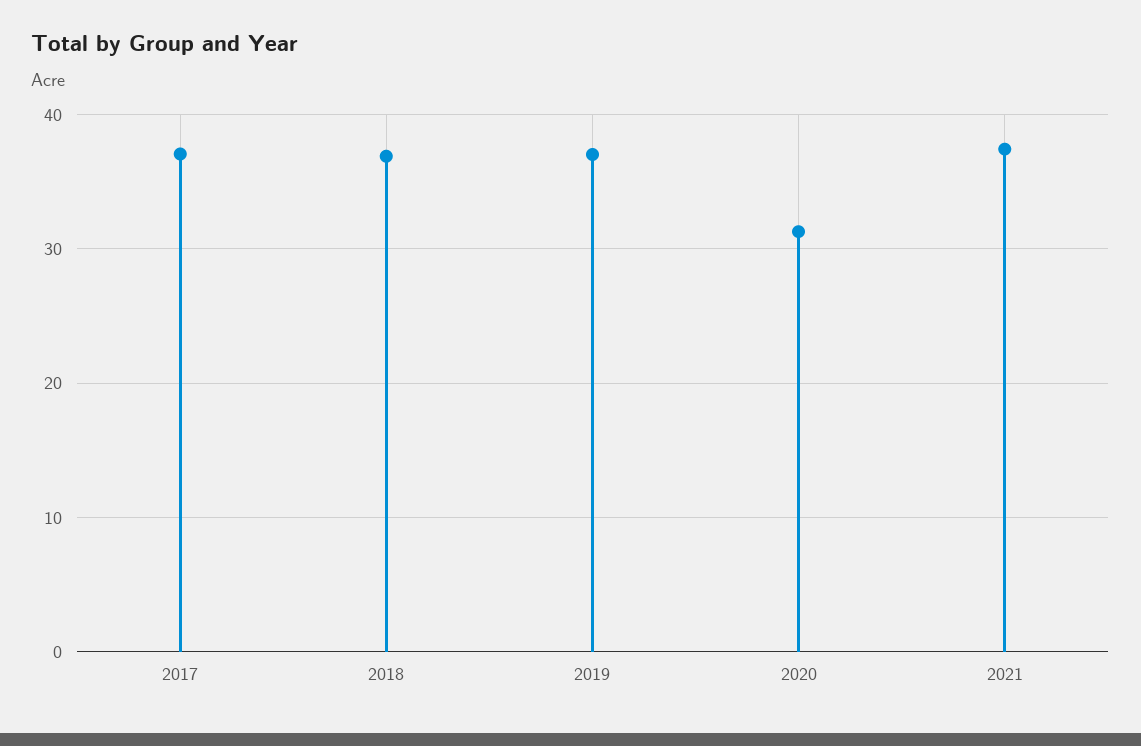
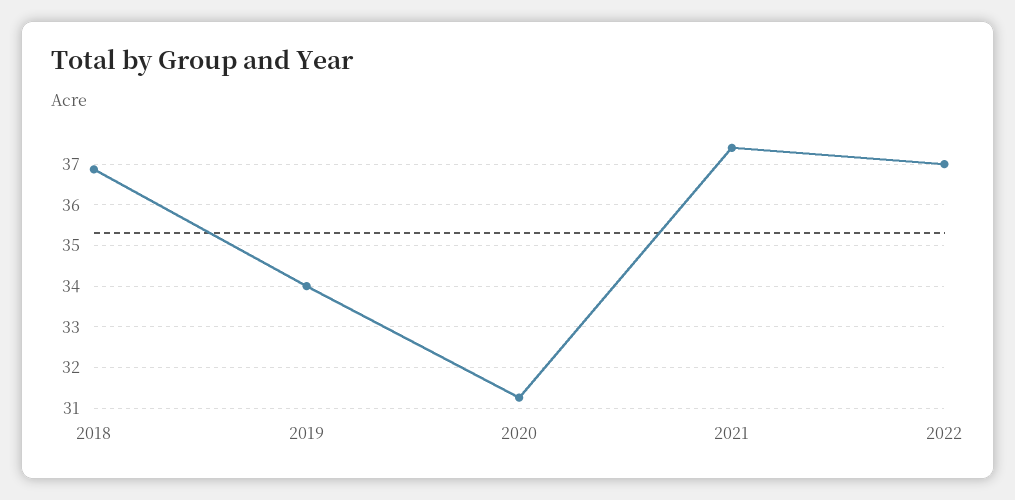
2017: 37 -> none
2019: 37 -> 34
2022: none -> 37

